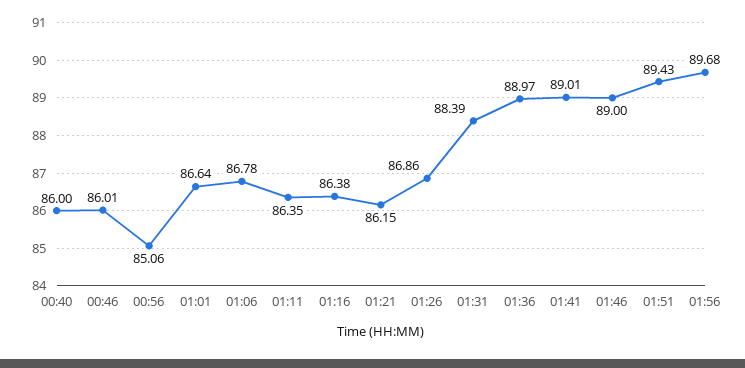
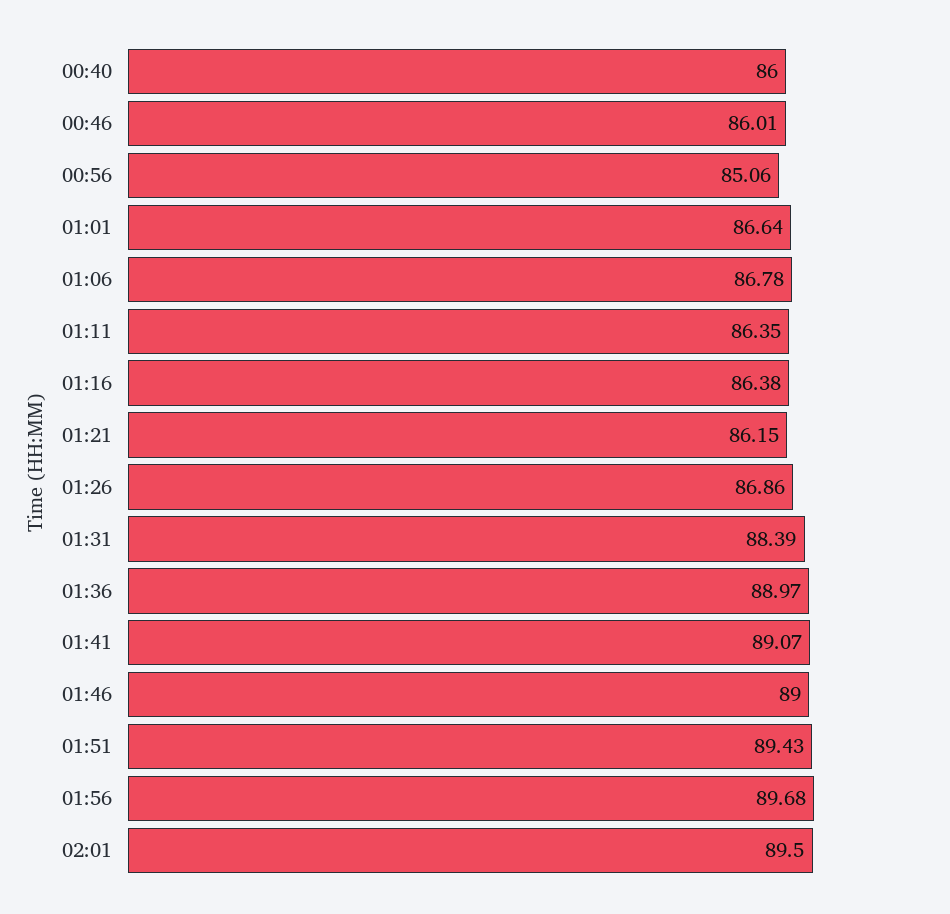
01:41: 89.01 -> 89.07
02:01: none -> 89.5

